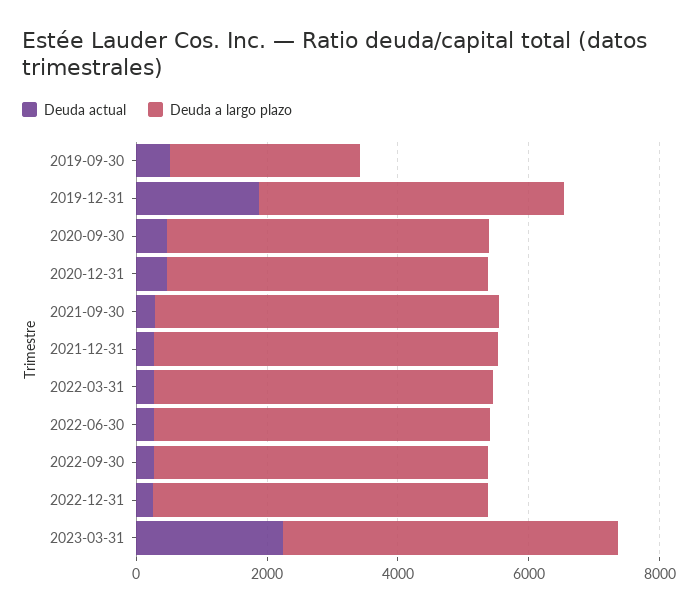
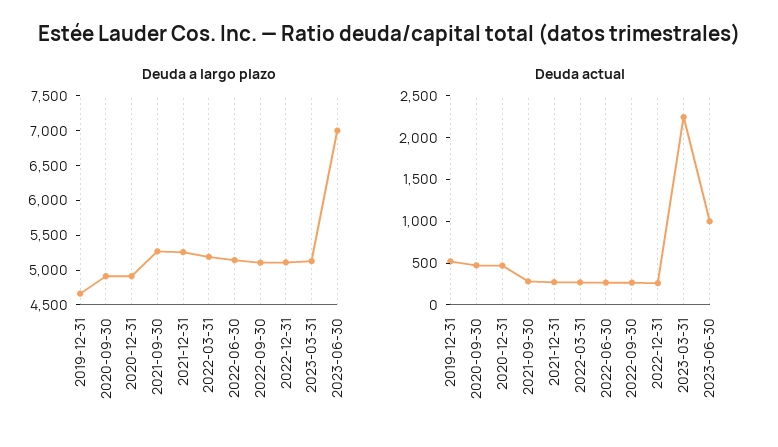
Deuda actual, 2019-09-30: 500 -> none
Deuda a largo plazo, 2019-09-30: 3000 -> none
Deuda actual, 2019-12-31: 2000 -> 500
Deuda a largo plazo, 2023-06-30: none -> 7000
Deuda actual, 2023-06-30: none -> 1000

